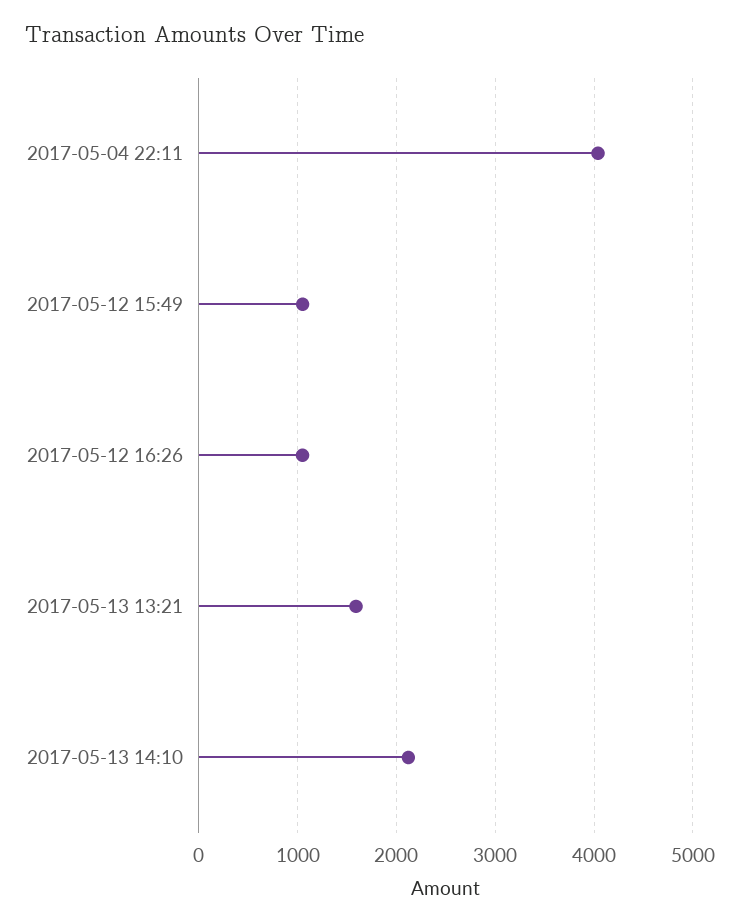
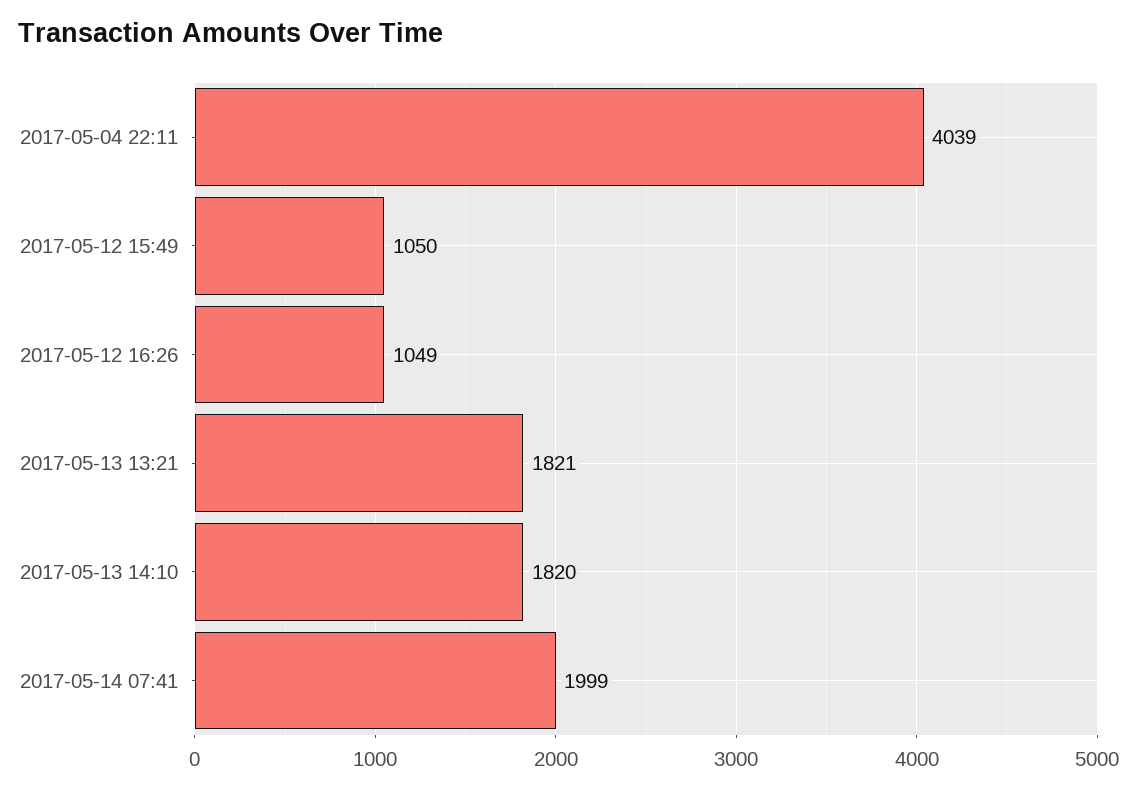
2017-05-13 13:21: 1600 -> 1821
2017-05-13 14:10: 2100 -> 1820
2017-05-14 07:41: none -> 1999

